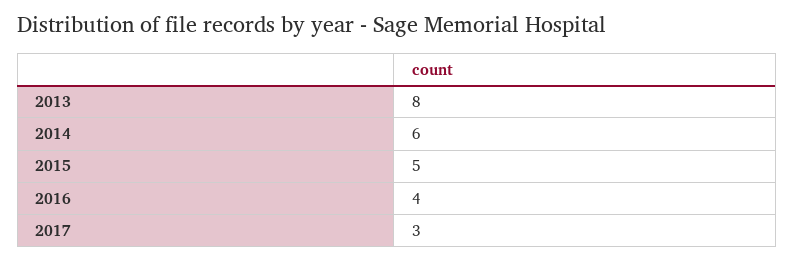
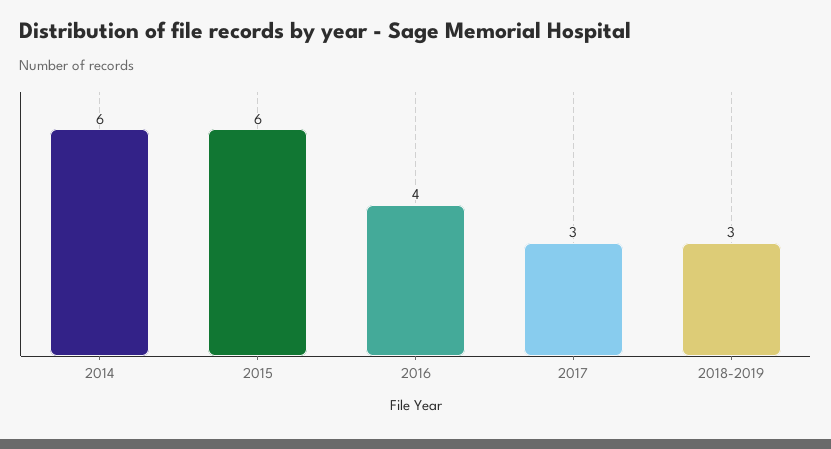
2013: 8 -> none
2015: 5 -> 6
2018-2019: none -> 3

